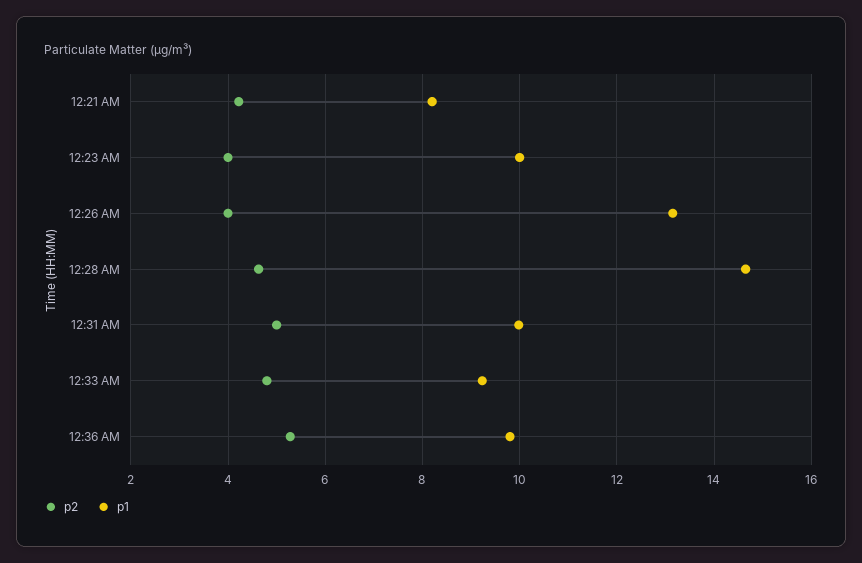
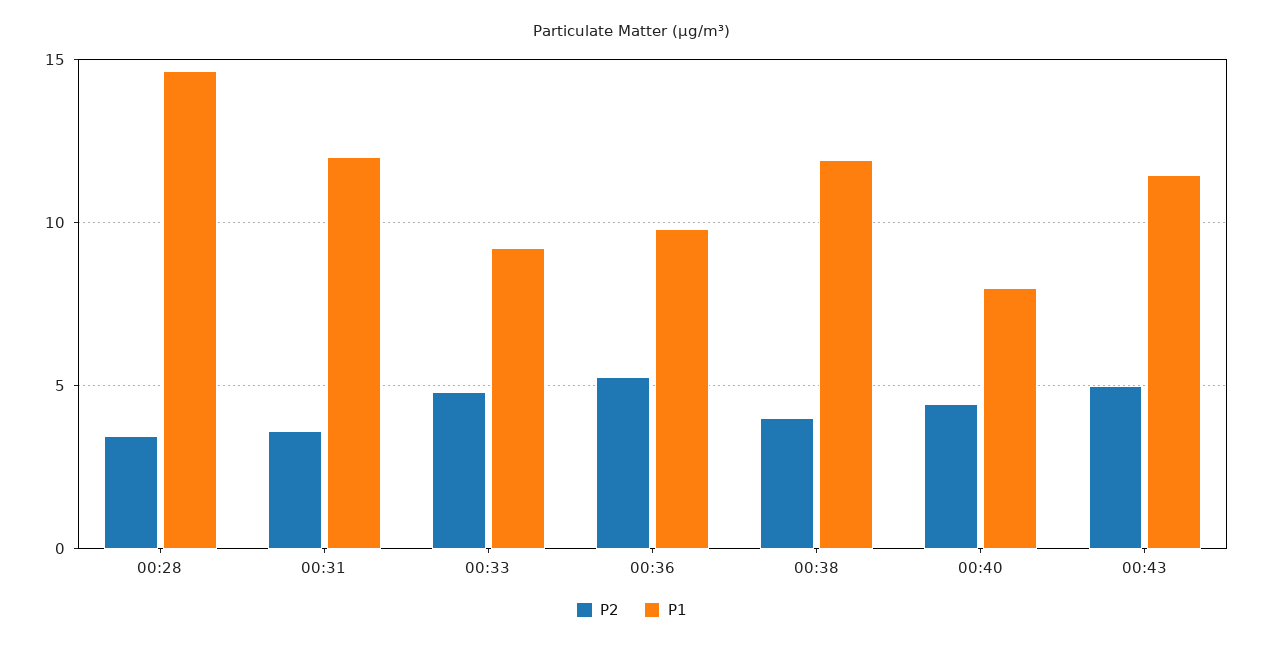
p2, 12:21 AM: 4.2 -> none
p1, 12:21 AM: 8.2 -> none
p2, 12:23 AM: 4 -> none
p1, 12:23 AM: 10 -> none
p2, 12:26 AM: 4 -> none
p1, 12:26 AM: 13.2 -> none
p2, 12:28 AM: 4.6 -> 3.5
p2, 12:31 AM: 5 -> 3.5
p1, 12:31 AM: 10 -> 12
p2, 00:38: none -> 4
p1, 00:38: none -> 12
p2, 00:40: none -> 4.5
p1, 00:40: none -> 8
p2, 00:43: none -> 5
p1, 00:43: none -> 11.5

